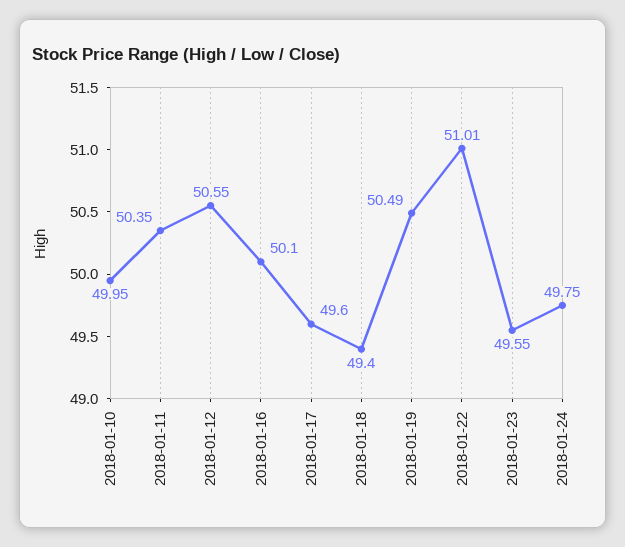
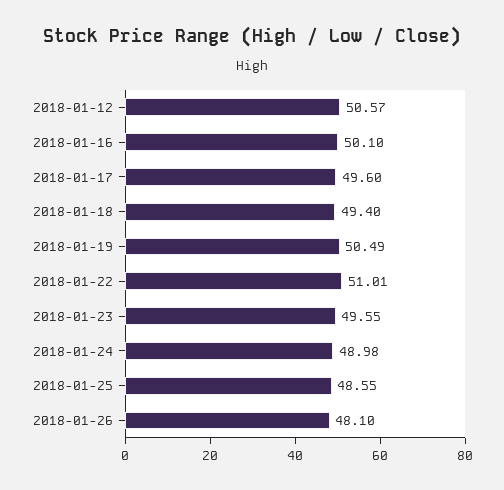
2018-01-10: 49.95 -> none
2018-01-11: 50.35 -> none
2018-01-12: 50.55 -> 50.57
2018-01-24: 49.75 -> 48.98
2018-01-25: none -> 48.55
2018-01-26: none -> 48.1

